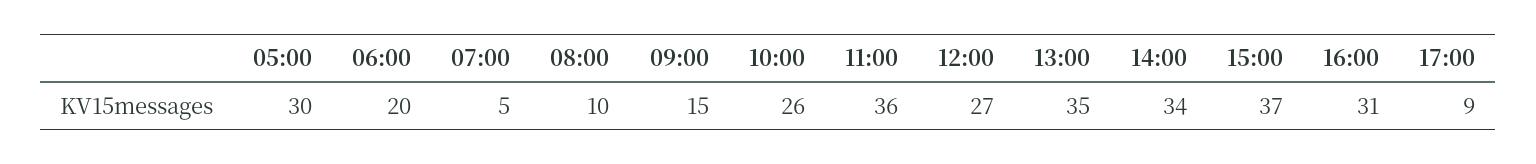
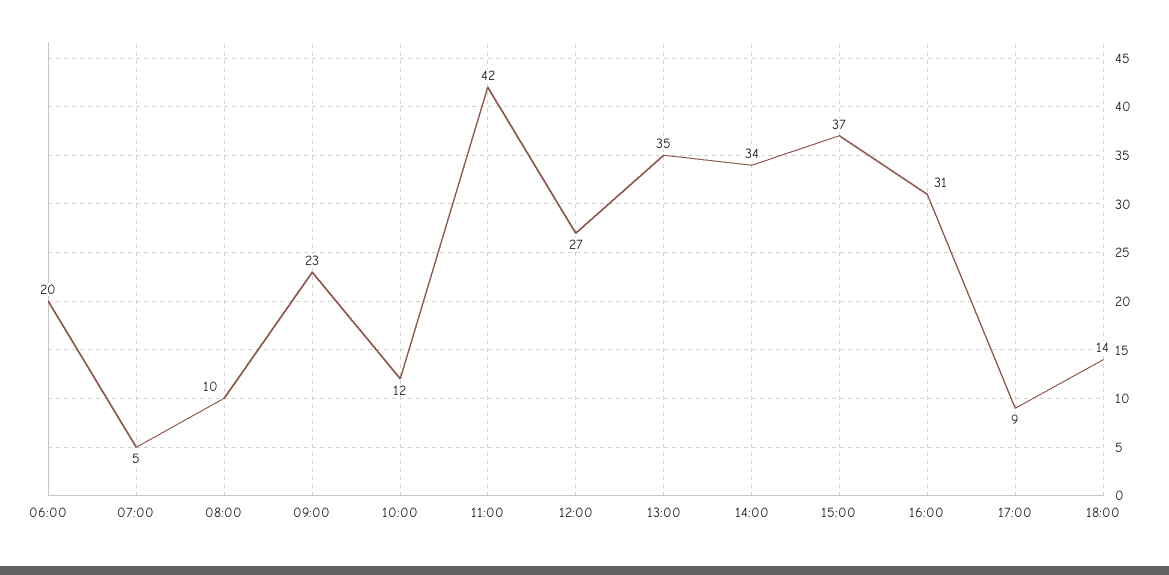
05:00: 30 -> none
09:00: 15 -> 23
10:00: 26 -> 12
11:00: 36 -> 42
18:00: none -> 14

